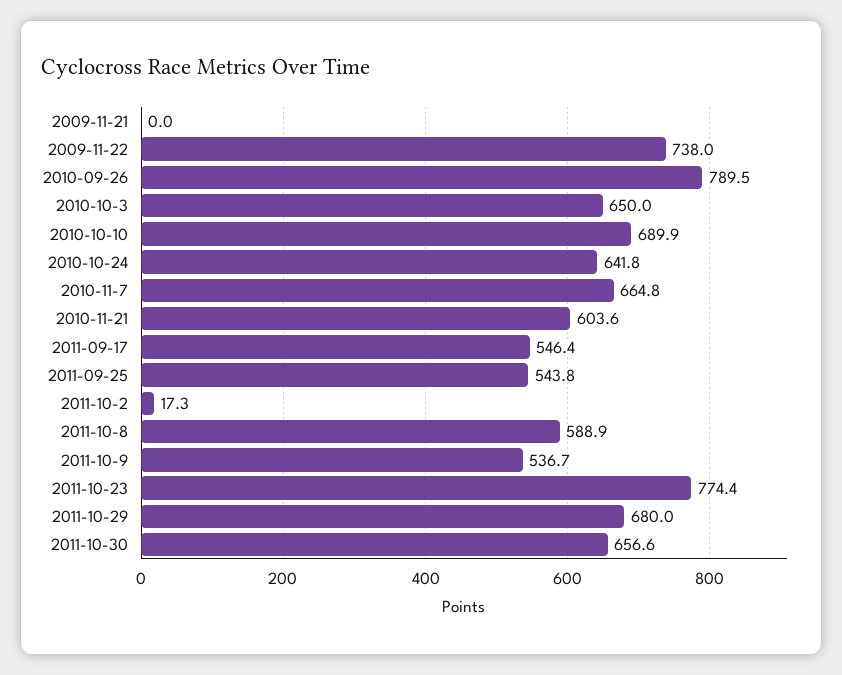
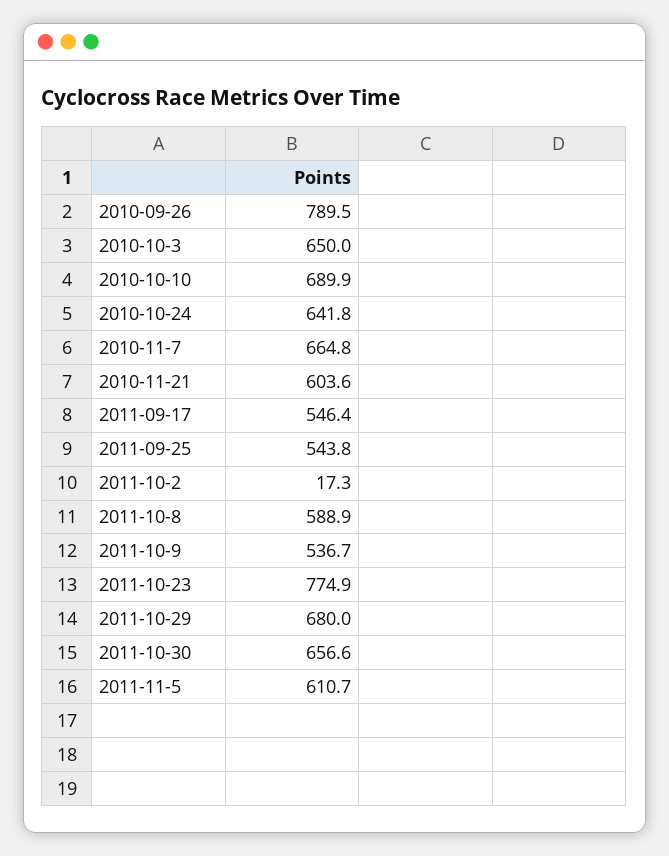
2009-11-21: 0 -> none
2009-11-22: 738 -> none
2011-10-23: 774.4 -> 774.9
2011-11-5: none -> 610.7

